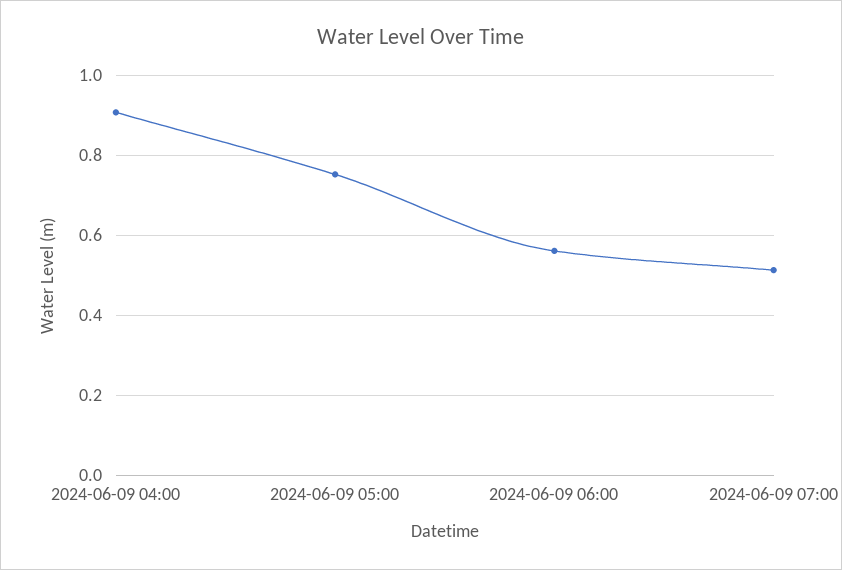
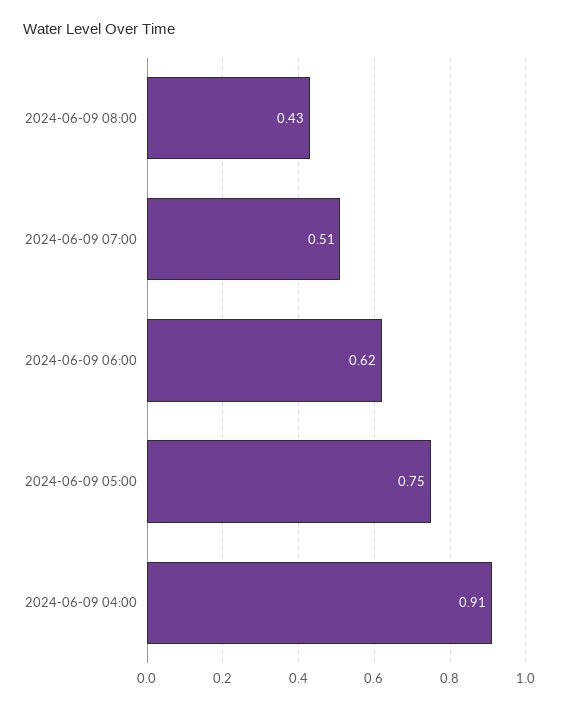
2024-06-09 06:00: 0.56 -> 0.62
2024-06-09 08:00: none -> 0.43

